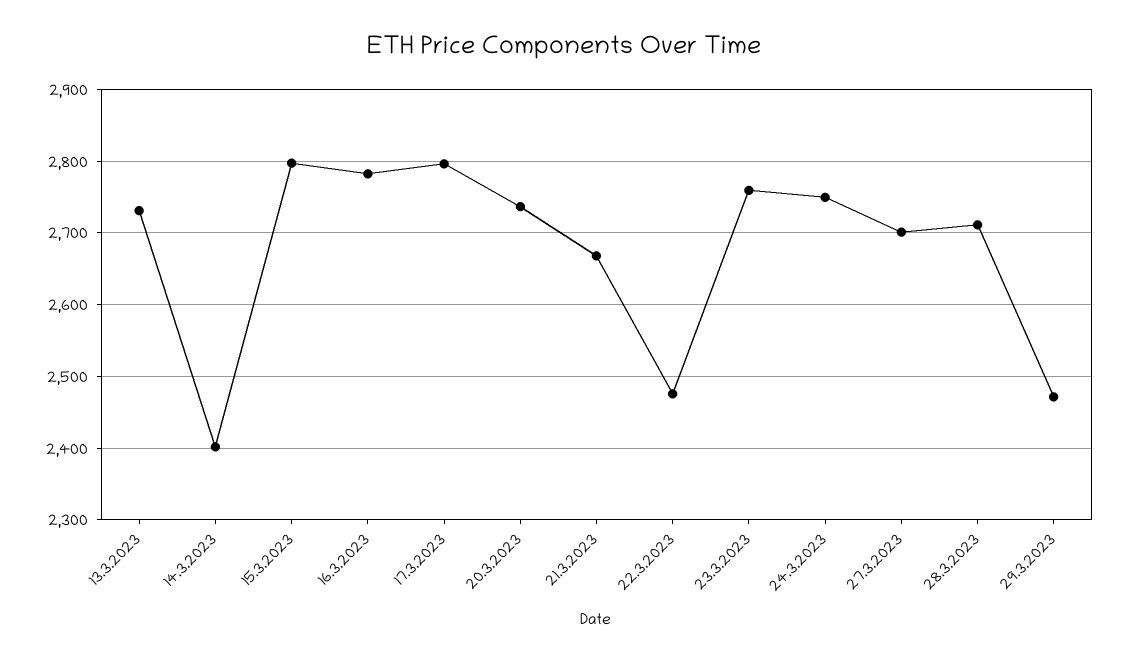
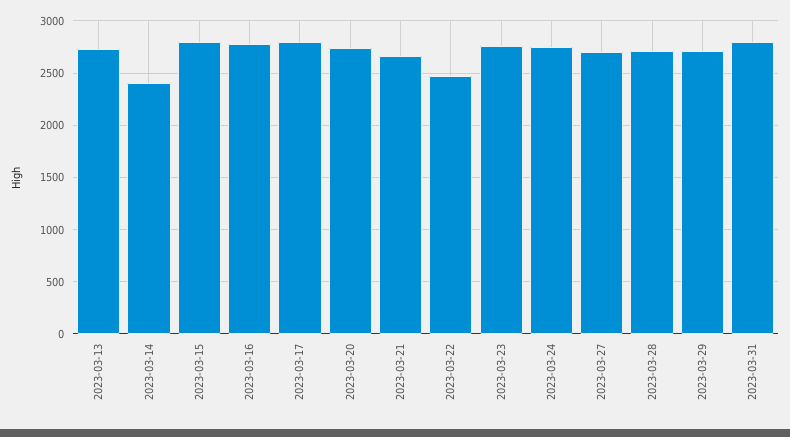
29.3.2023: 2470 -> 2700
2023-03-31: none -> 2800

